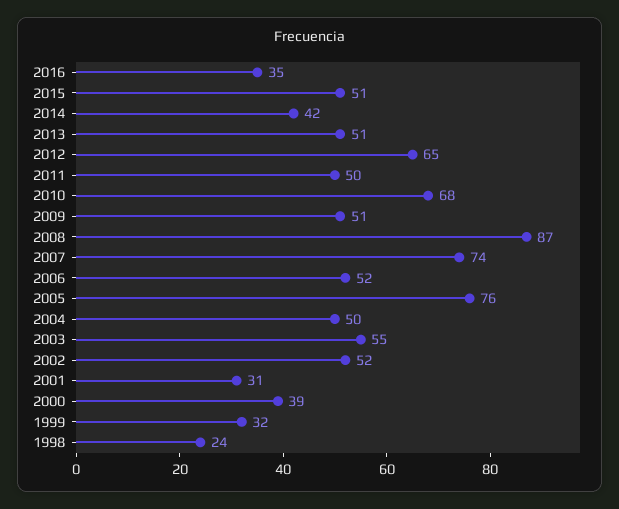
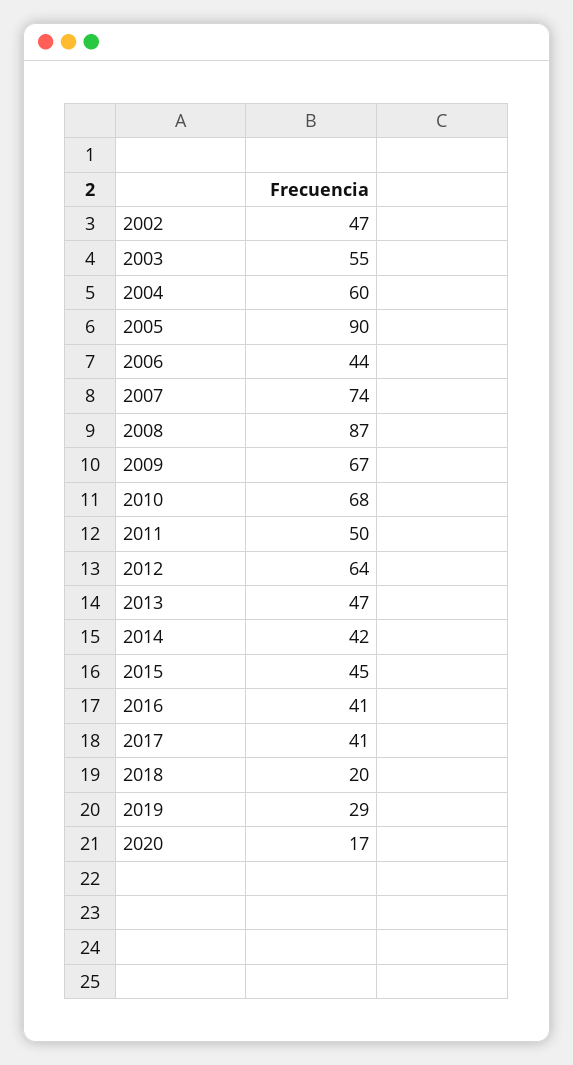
2016: 35 -> 41
2015: 51 -> 45
2013: 51 -> 47
2012: 65 -> 64
2009: 51 -> 67
2006: 52 -> 44
2005: 76 -> 90
2004: 50 -> 60
2002: 52 -> 47
2001: 31 -> none
2000: 39 -> none
1999: 32 -> none
1998: 24 -> none
2017: none -> 41
2018: none -> 20
2019: none -> 29
2020: none -> 17

